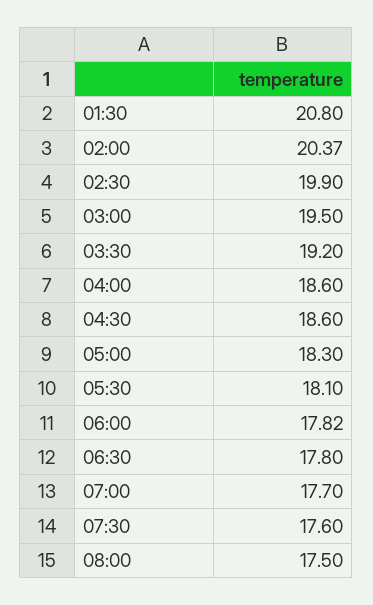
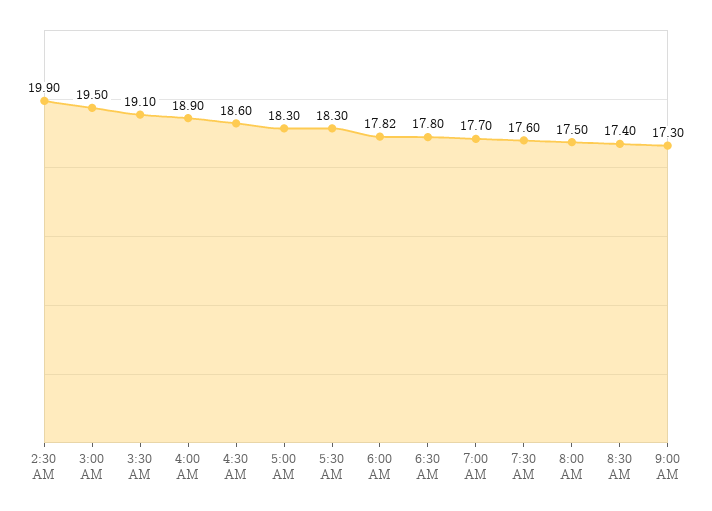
01:30: 20.8 -> none
02:00: 20.37 -> none
03:30: 19.2 -> 19.1
04:00: 18.6 -> 18.9
05:30: 18.1 -> 18.3
8:30 AM: none -> 17.4
9:00 AM: none -> 17.3

